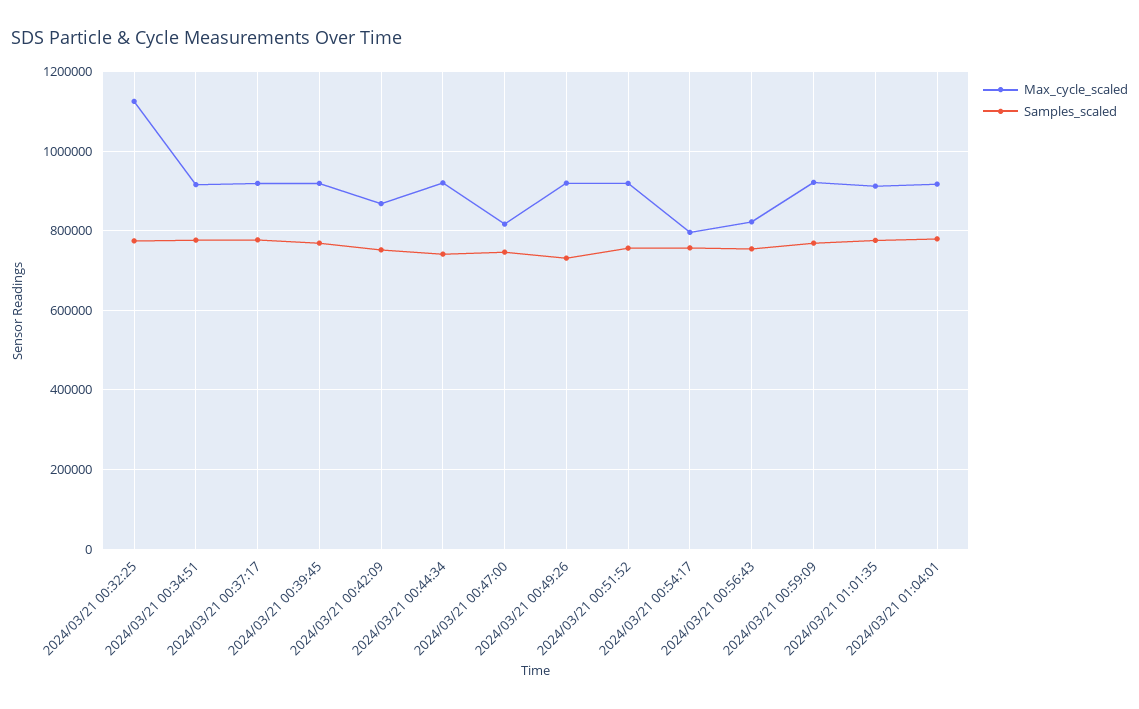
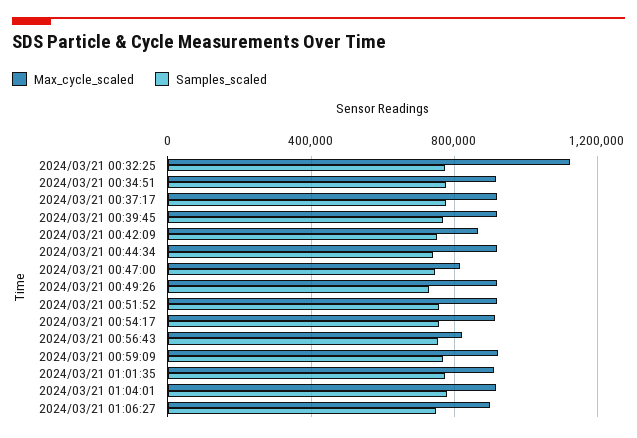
Max_cycle_scaled, 2024/03/21 00:54:17: 800000 -> 900000
Max_cycle_scaled, 2024/03/21 01:06:27: none -> 900000
Samples_scaled, 2024/03/21 01:06:27: none -> 750000

